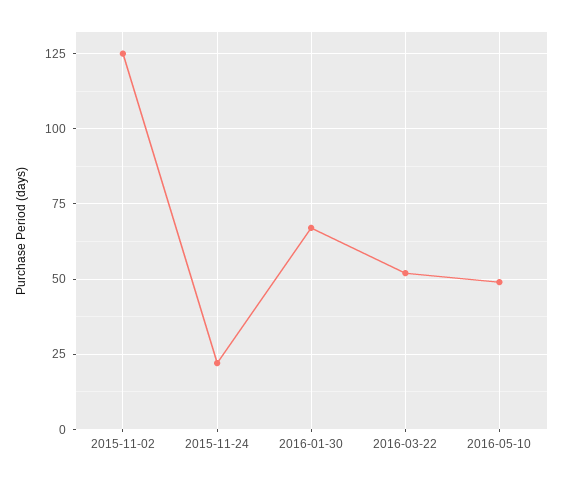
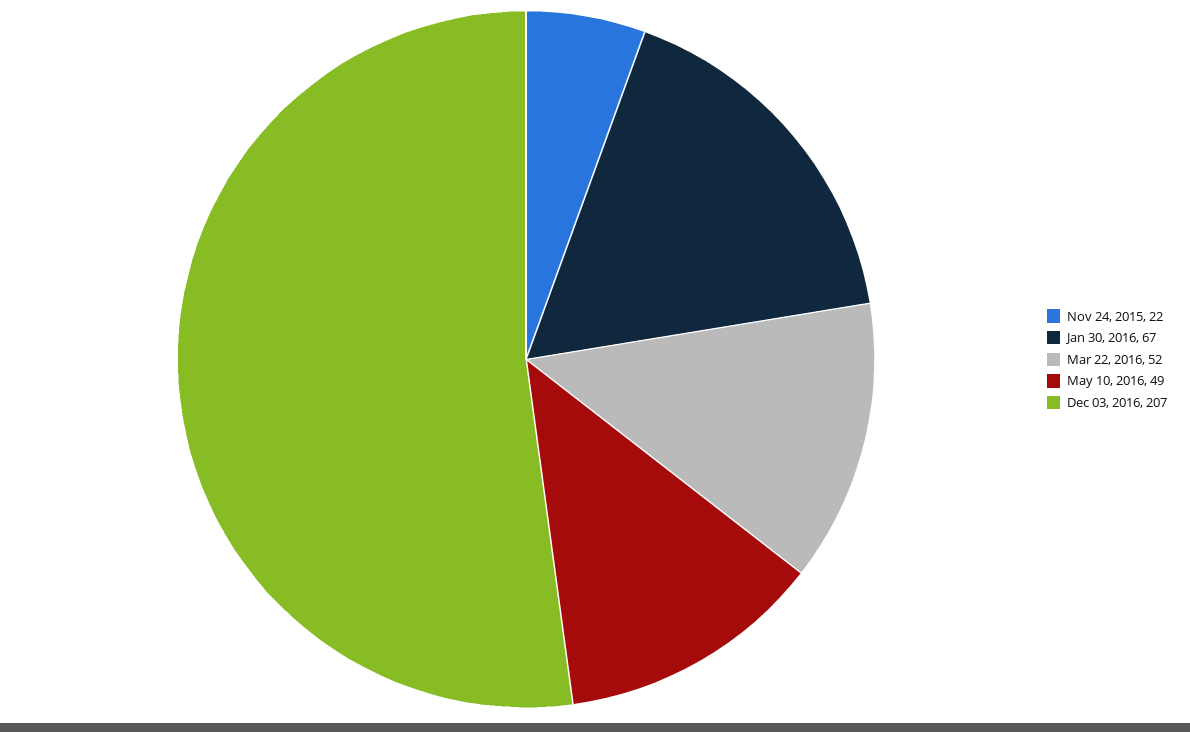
2015-11-02: 125 -> none
Dec 03, 2016: none -> 207

